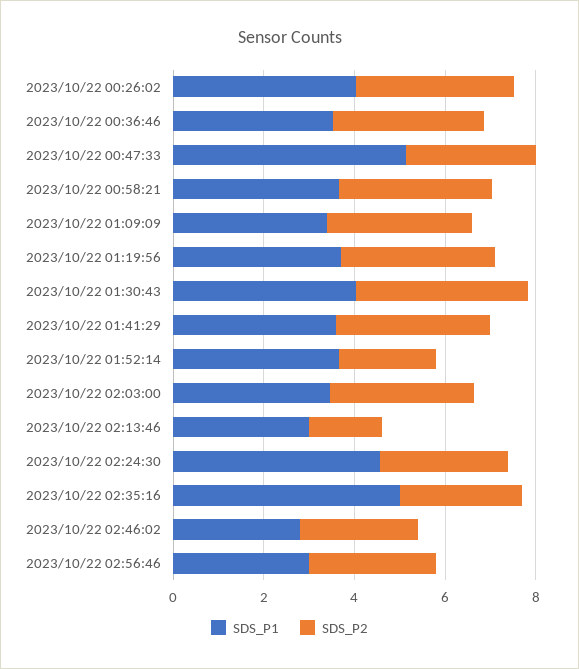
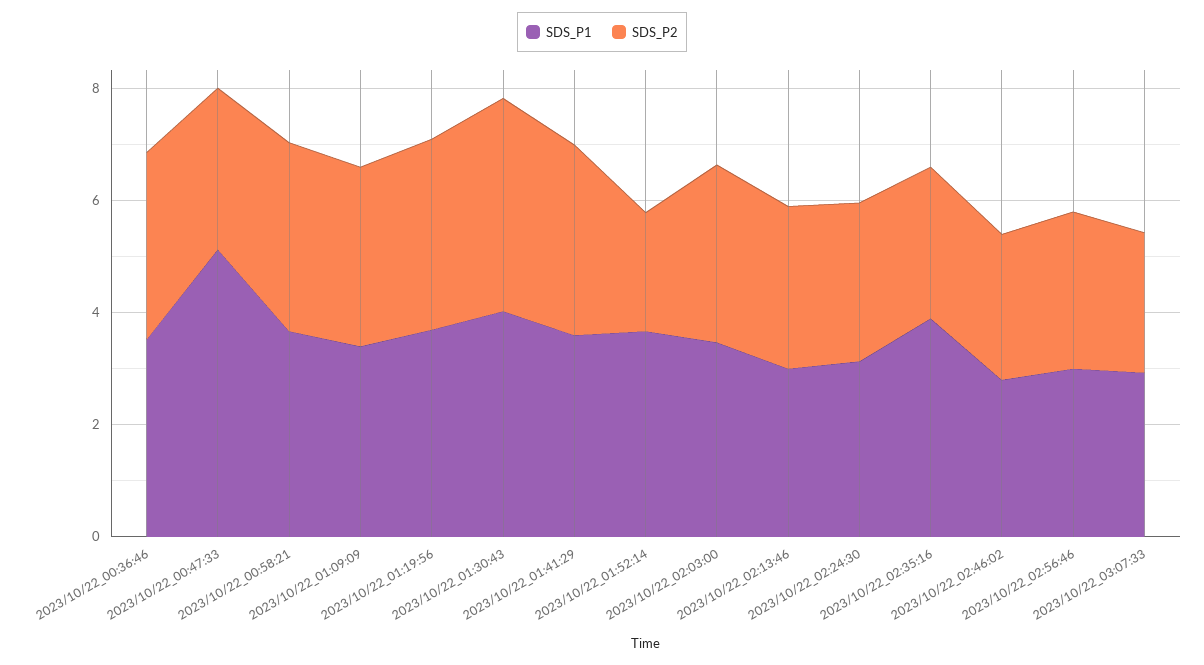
SDS_P1, 2023/10/22 00:26:02: 4 -> none
SDS_P2, 2023/10/22 00:26:02: 3.5 -> none
SDS_P2, 2023/10/22 02:13:46: 1.5 -> 3
SDS_P1, 2023/10/22 02:24:30: 4.5 -> 3
SDS_P1, 2023/10/22 02:35:16: 5 -> 4
SDS_P1, 2023/10/22_03:07:33: none -> 3
SDS_P2, 2023/10/22_03:07:33: none -> 2.5

